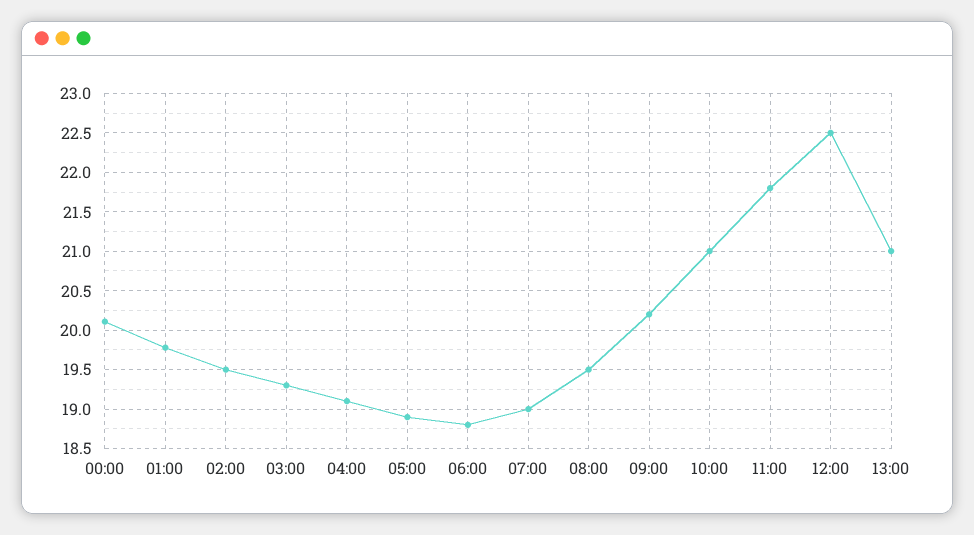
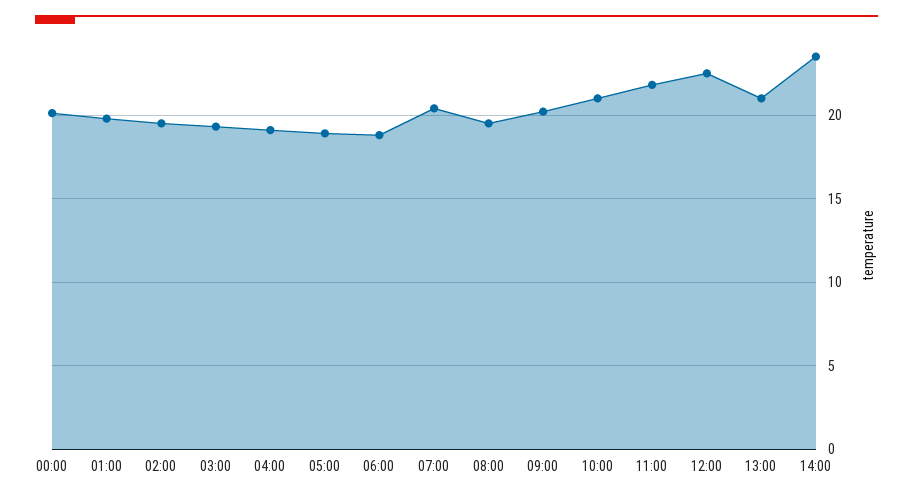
07:00: 19 -> 20.5
14:00: none -> 23.5

